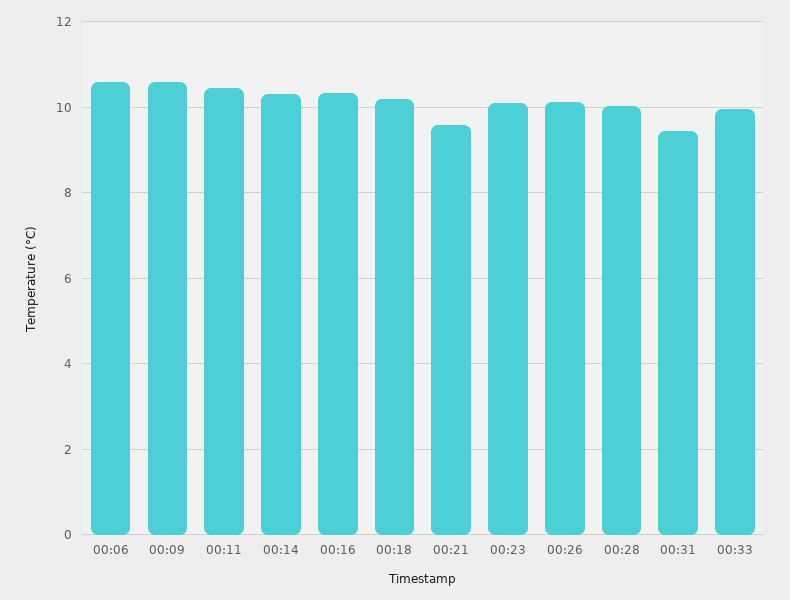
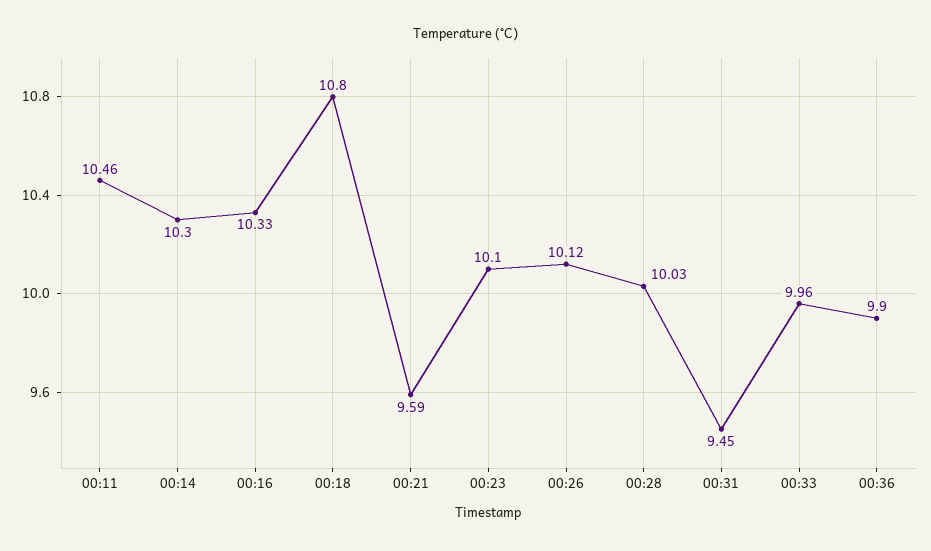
00:06: 10.6 -> none
00:09: 10.6 -> none
00:18: 10.2 -> 10.8
00:36: none -> 9.9

